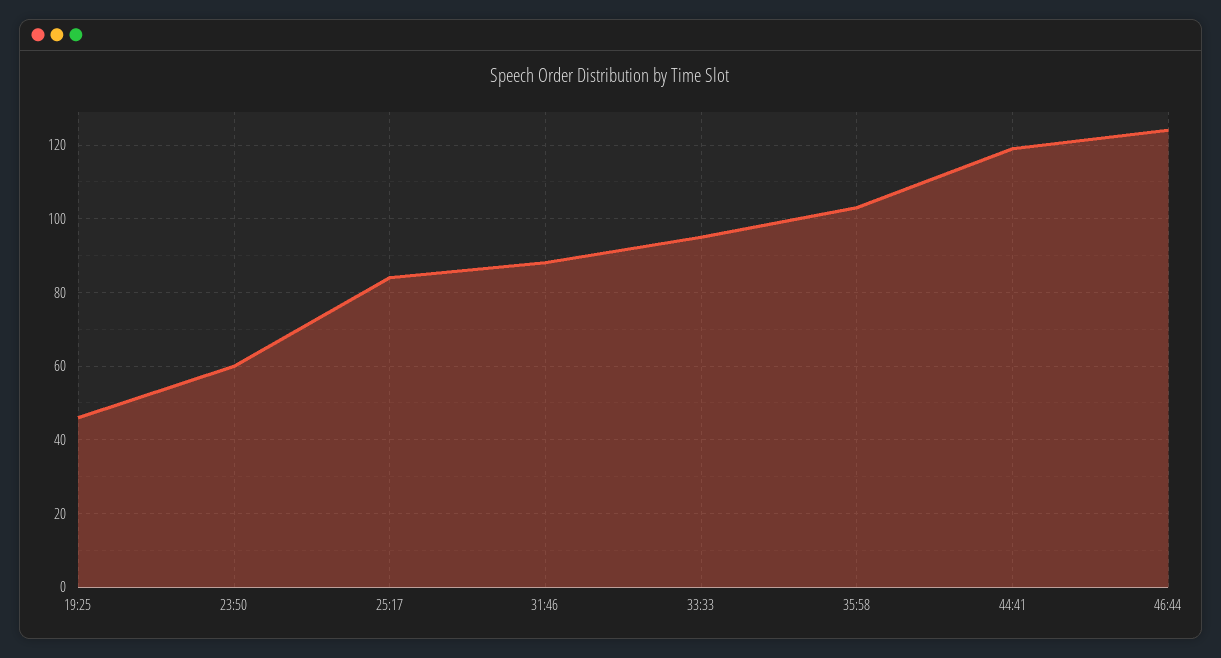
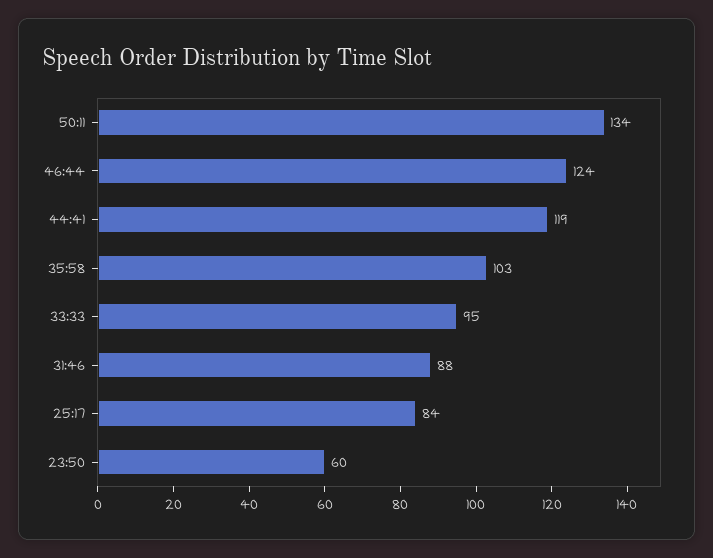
19:25: 45 -> none
50:11: none -> 134

